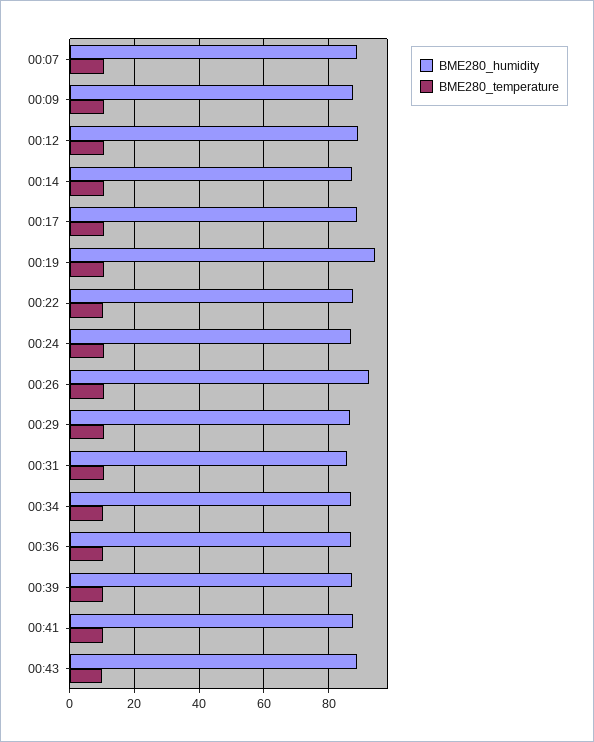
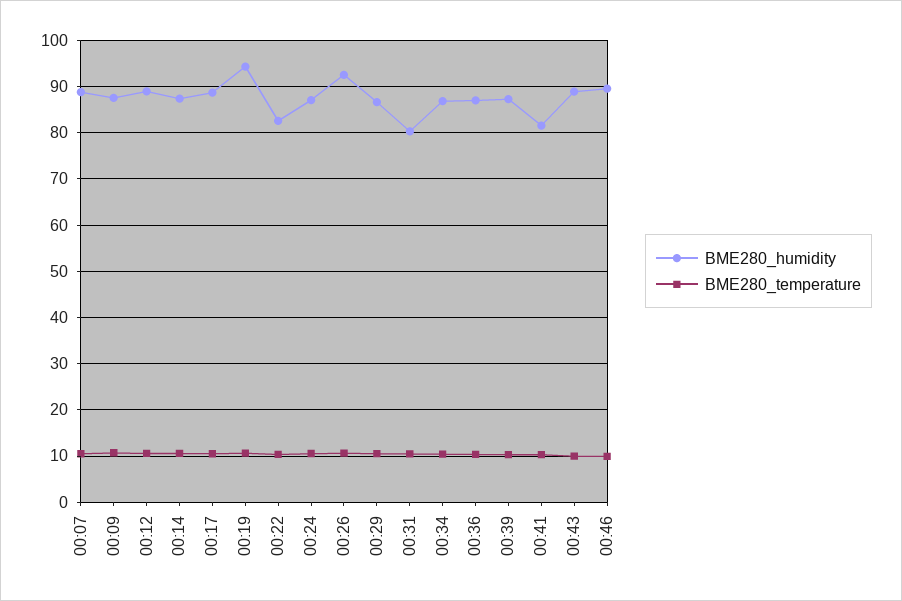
BME280_humidity, 00:22: 88 -> 82
BME280_humidity, 00:31: 86 -> 80
BME280_humidity, 00:41: 88 -> 82
BME280_humidity, 00:46: none -> 90
BME280_temperature, 00:46: none -> 10

